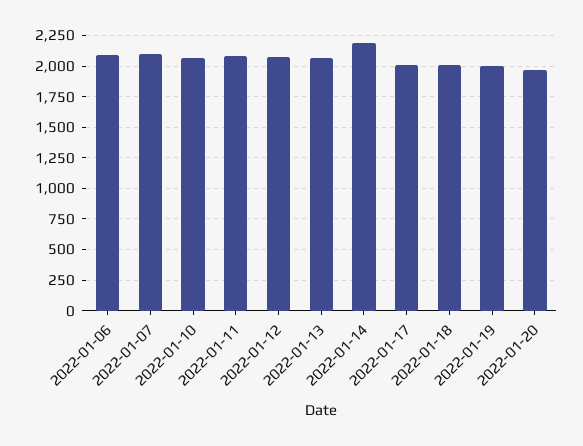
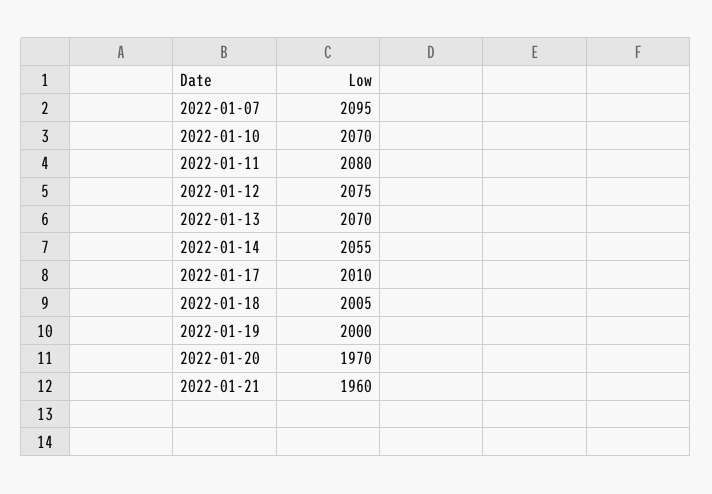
2022-01-06: 2100 -> none
2022-01-14: 2200 -> 2055
2022-01-21: none -> 1960

